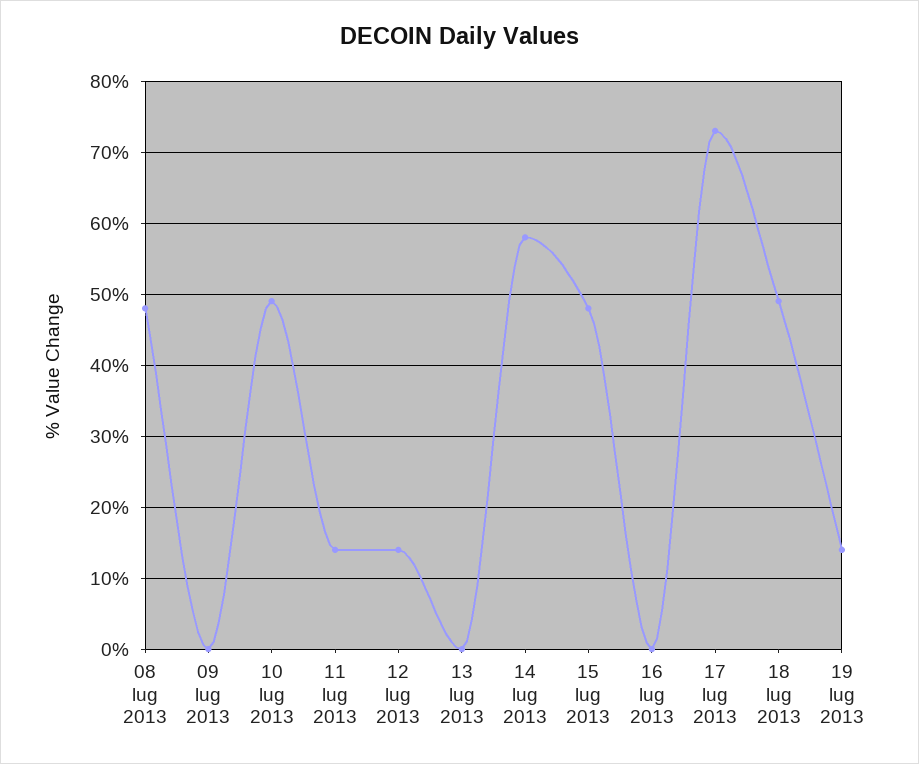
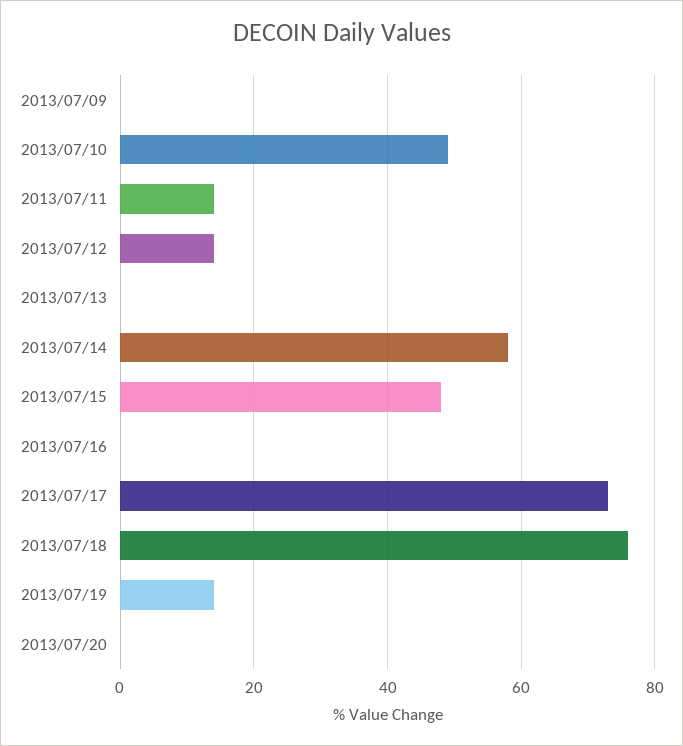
08 lug 2013: 48 -> none
18 lug 2013: 49 -> 75
2013/07/20: none -> 0

